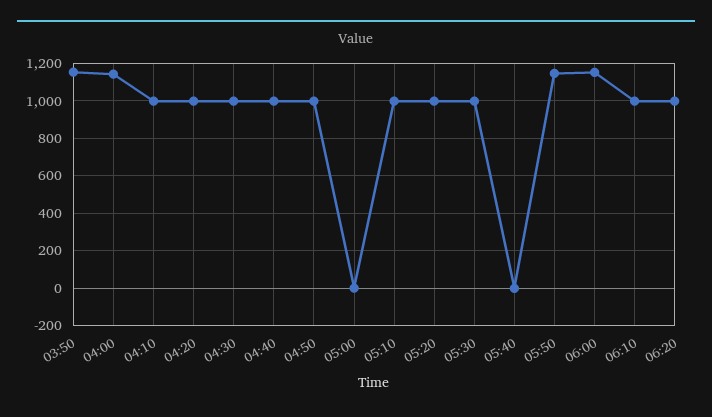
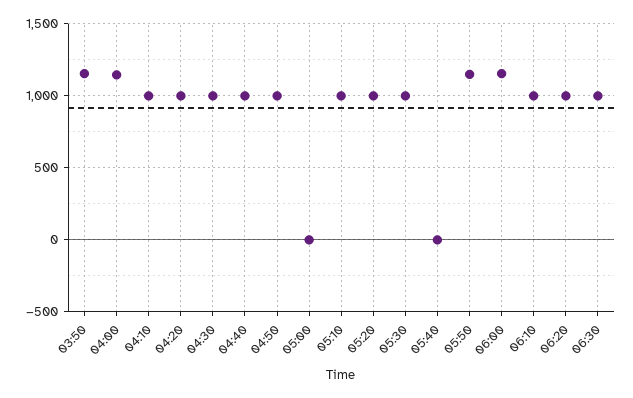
06:30: none -> 1000

